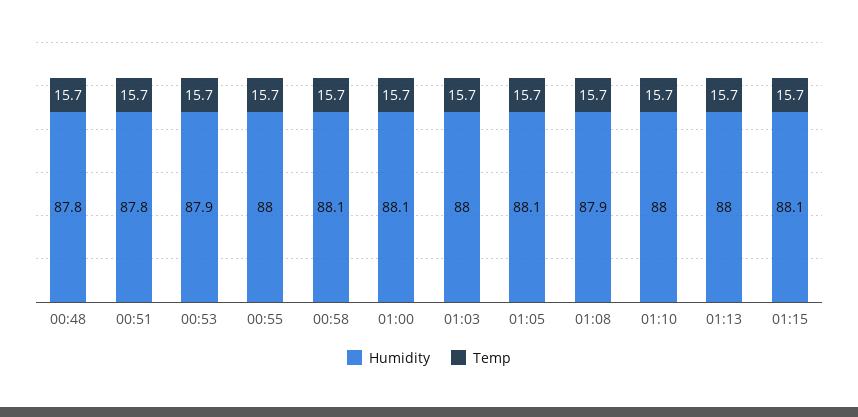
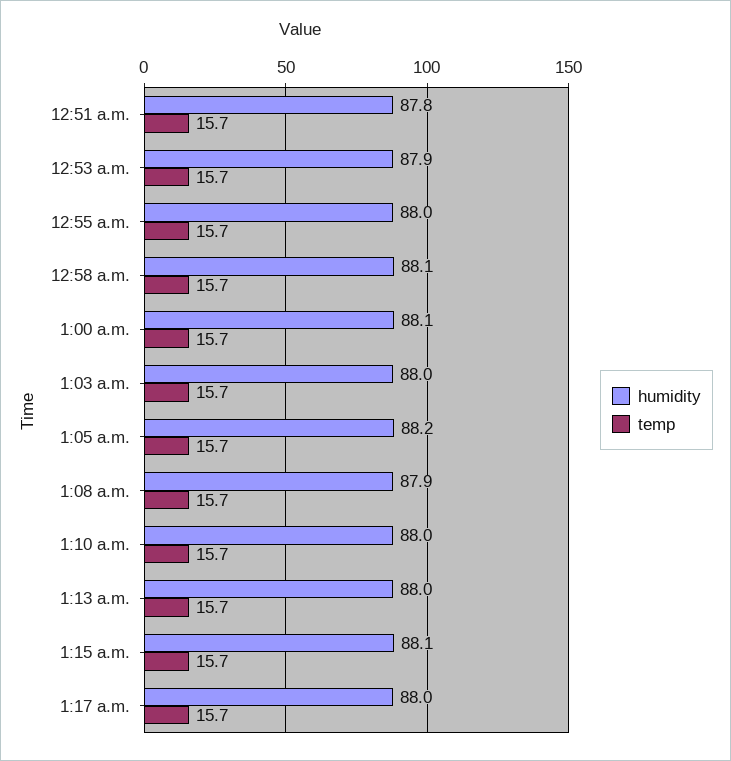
Humidity, 00:48: 87.8 -> none
Temp, 00:48: 15.7 -> none
Humidity, 01:05: 88.1 -> 88.2
Humidity, 1:17 a.m.: none -> 88
Temp, 1:17 a.m.: none -> 15.7

